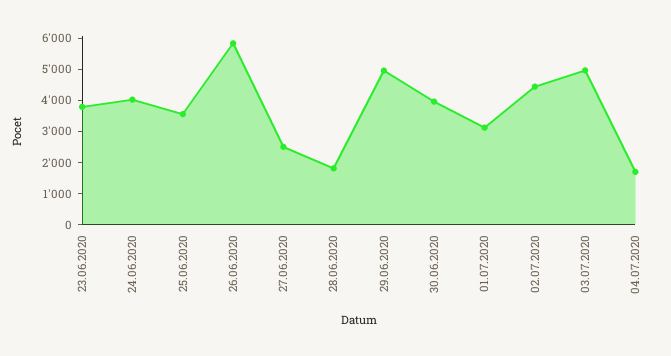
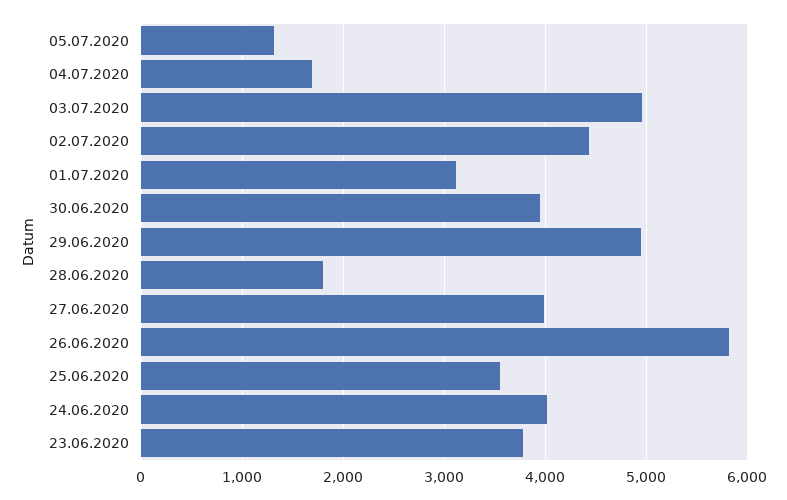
27.06.2020: 2500 -> 4000
05.07.2020: none -> 1300

